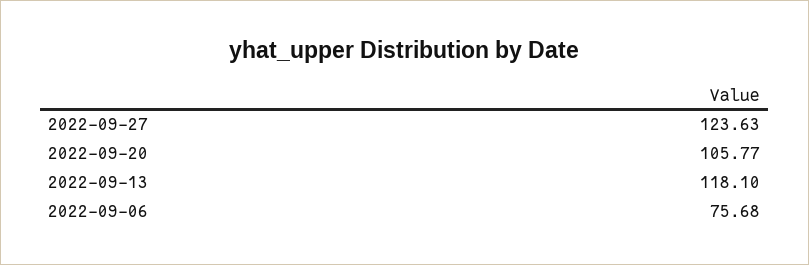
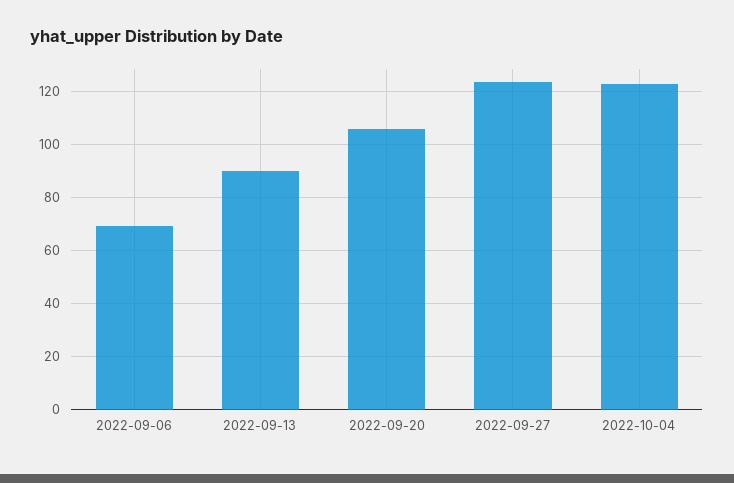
2022-09-13: 118.1 -> 90
2022-09-06: 75.68 -> 70
2022-10-04: none -> 122.5

